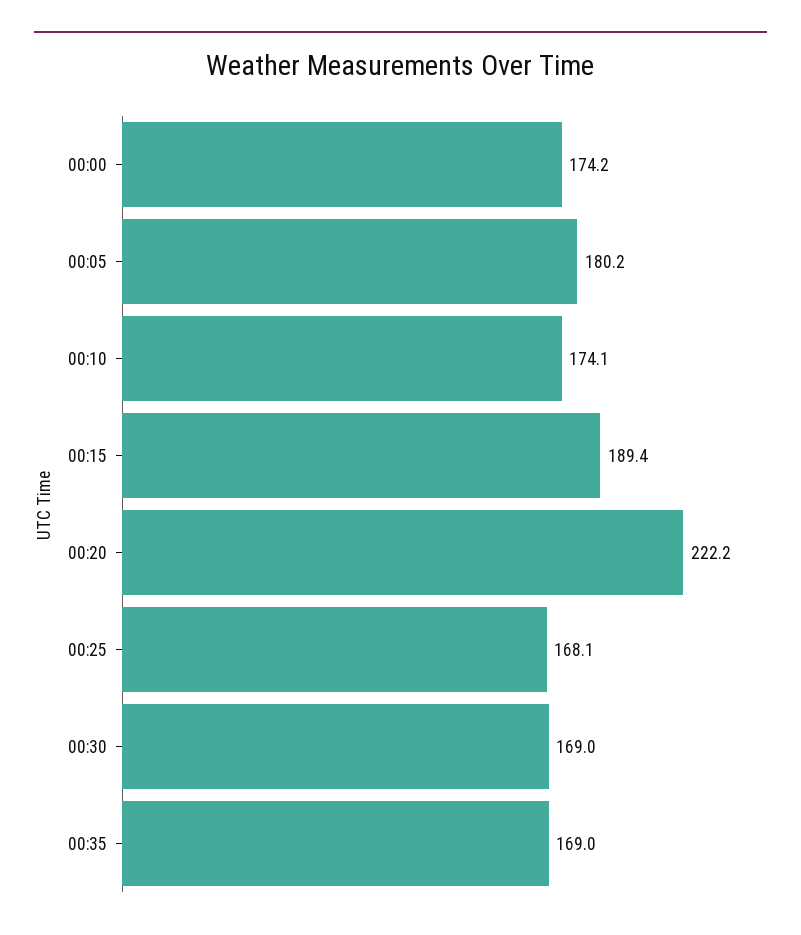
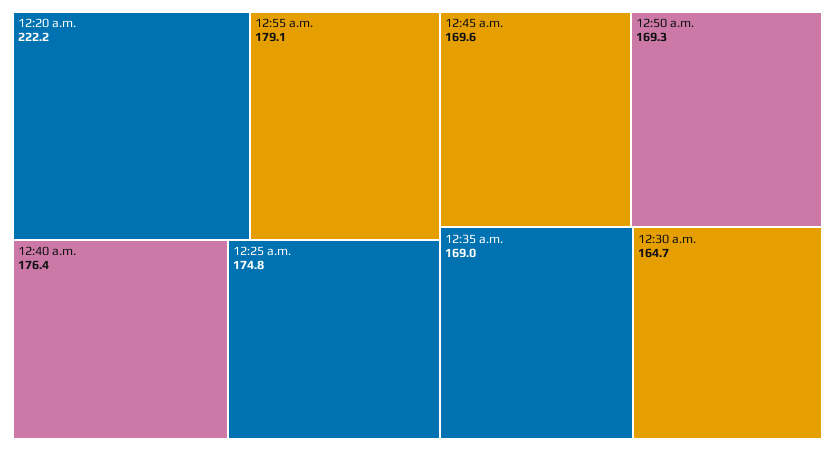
00:00: 174.2 -> none
00:05: 180.2 -> none
00:10: 174.1 -> none
00:15: 189.4 -> none
00:25: 168.1 -> 174.8
00:30: 169 -> 164.7
12:55 a.m.: none -> 179.1
12:40 a.m.: none -> 176.4
12:45 a.m.: none -> 169.6
12:50 a.m.: none -> 169.3

